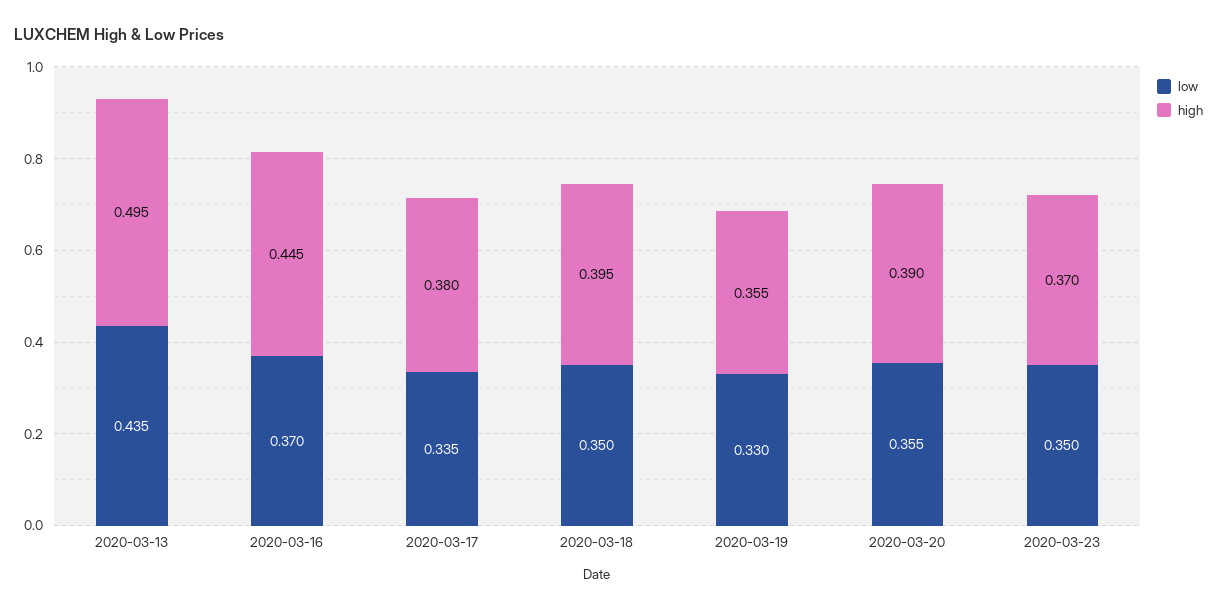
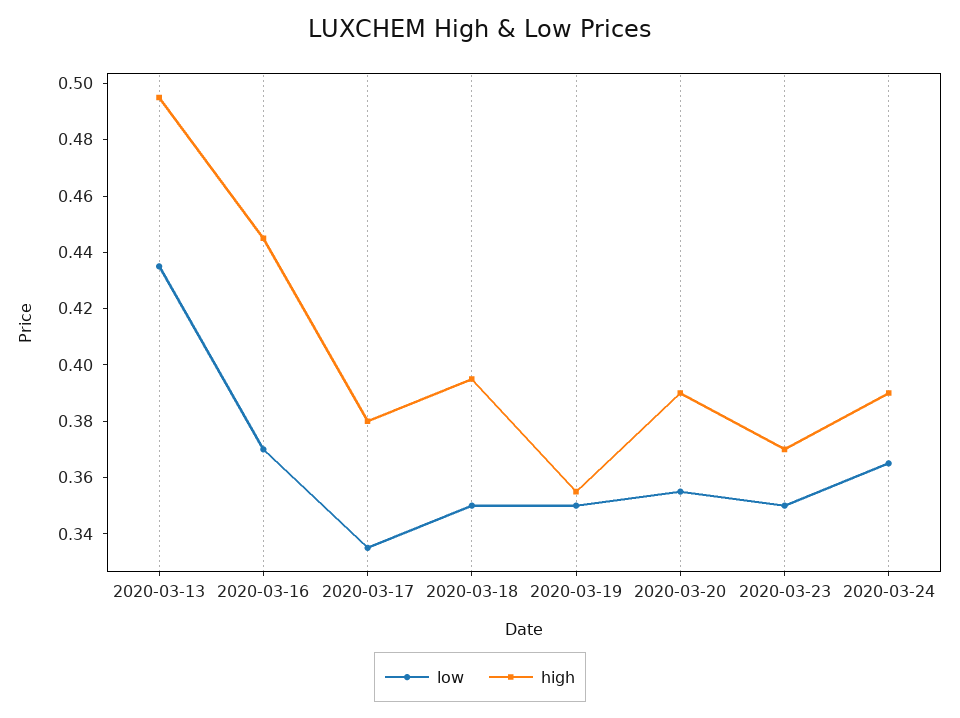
low, 2020-03-19: 0.33 -> 0.35
low, 2020-03-24: none -> 0.365
high, 2020-03-24: none -> 0.39

